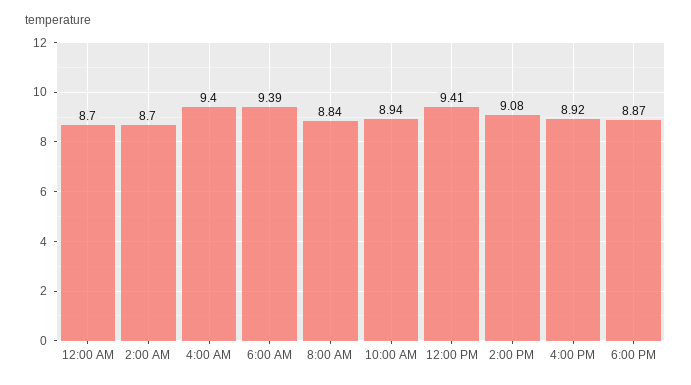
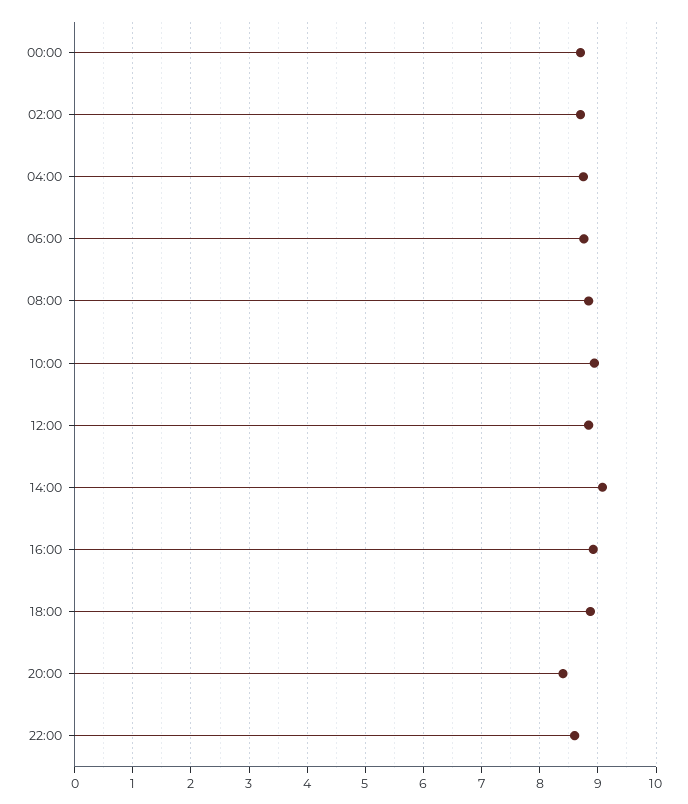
4:00 AM: 9.4 -> 8.8
6:00 AM: 9.39 -> 8.8
12:00 PM: 9.41 -> 8.8
20:00: none -> 8.4
22:00: none -> 8.6

